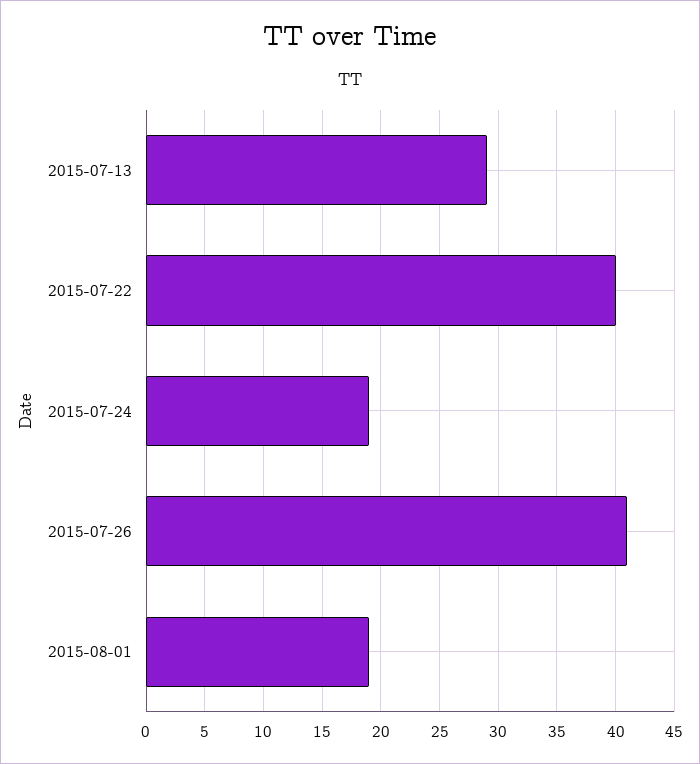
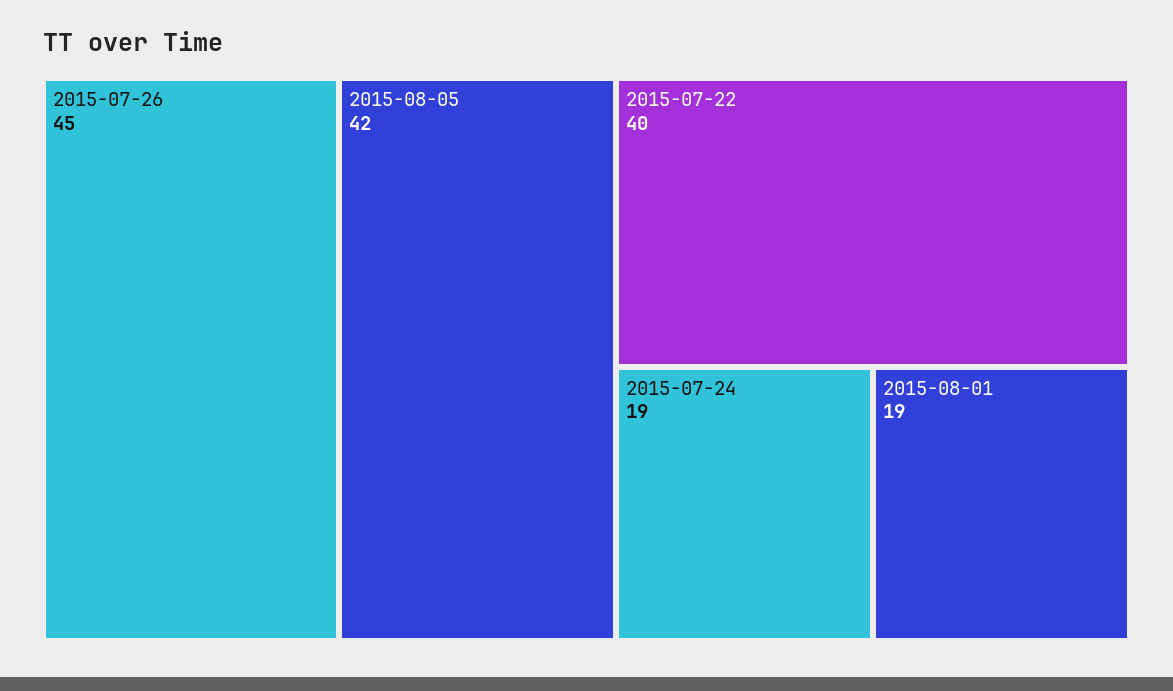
2015-07-13: 29 -> none
2015-07-26: 41 -> 45
2015-08-05: none -> 42

